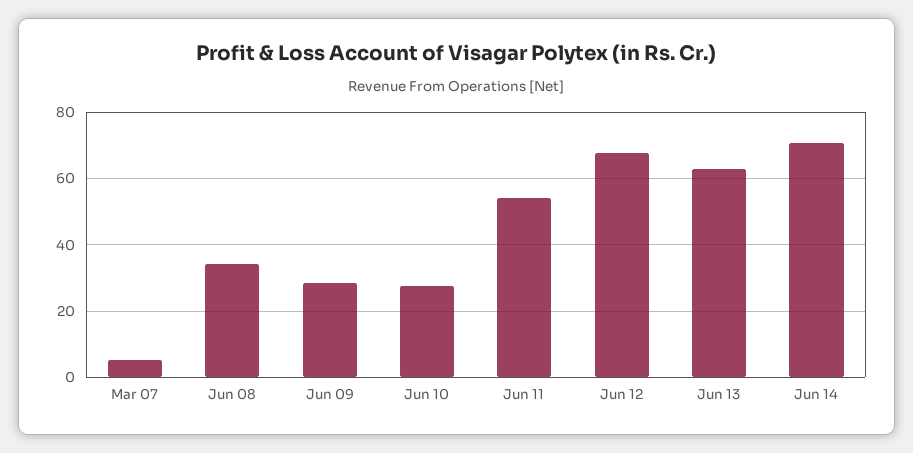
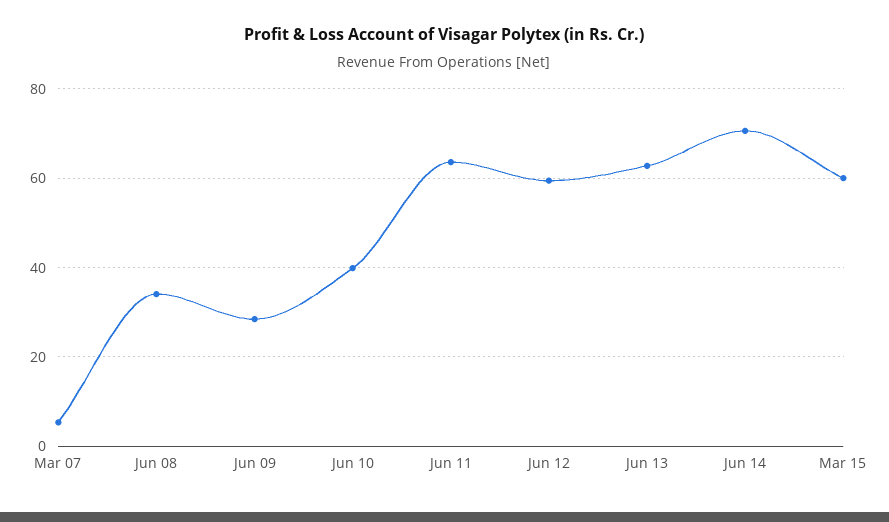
Jun 10: 28 -> 40
Jun 11: 54 -> 64
Jun 12: 68 -> 60
Mar 15: none -> 60

